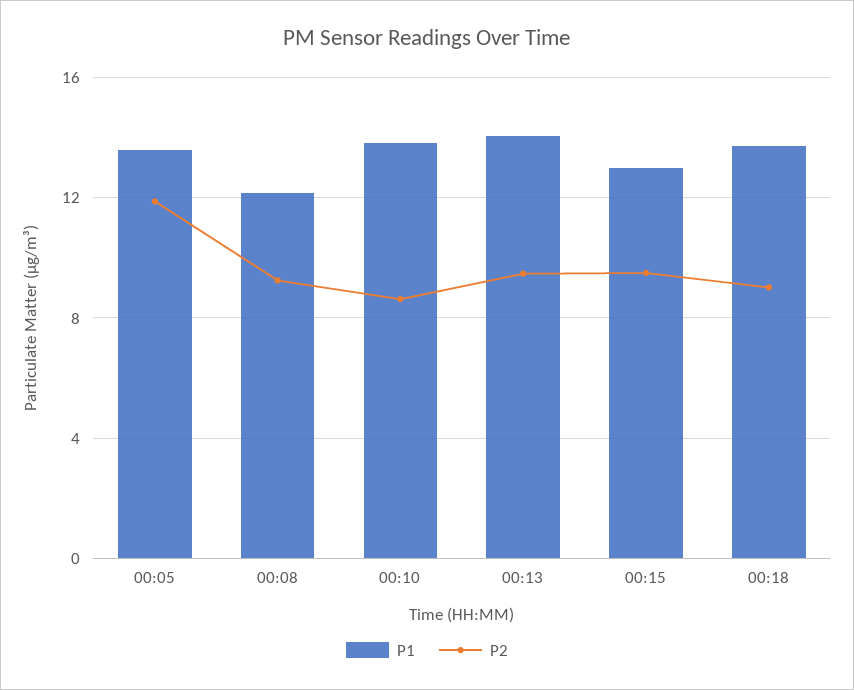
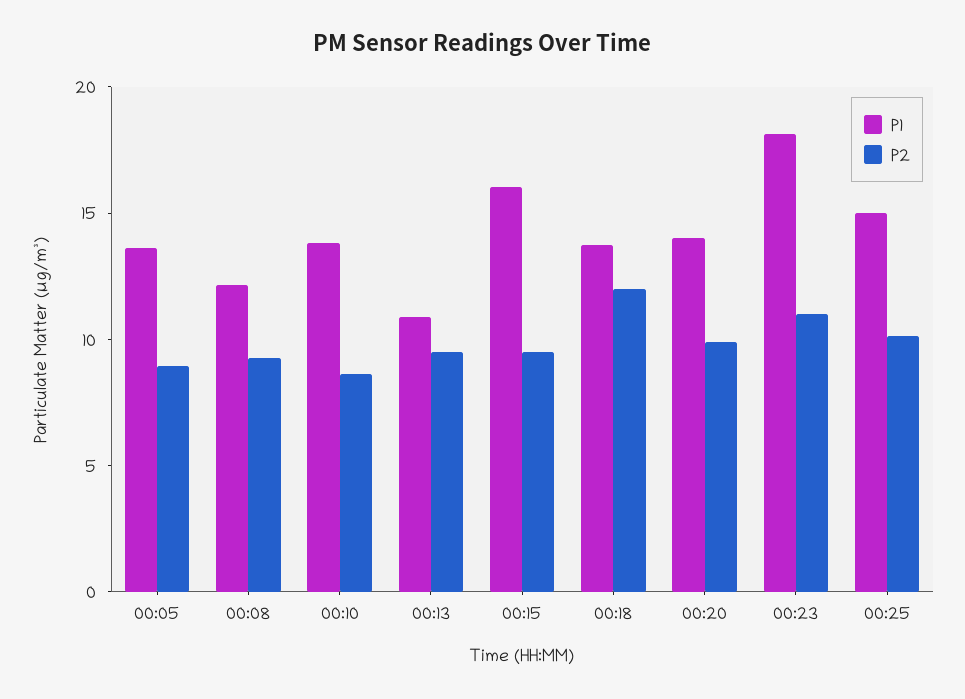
P2, 00:05: 12 -> 9
P1, 00:13: 14 -> 11
P1, 00:15: 13 -> 16
P2, 00:18: 9 -> 12
P1, 00:20: none -> 14
P2, 00:20: none -> 10
P1, 00:23: none -> 18
P2, 00:23: none -> 11
P1, 00:25: none -> 15
P2, 00:25: none -> 10

